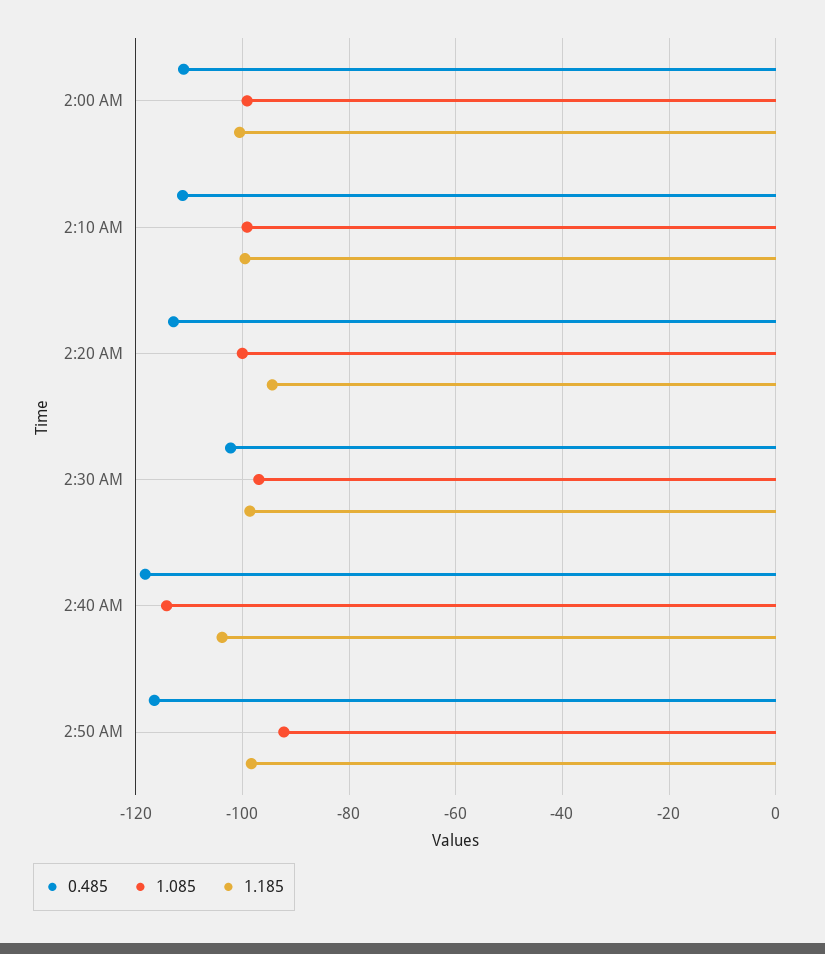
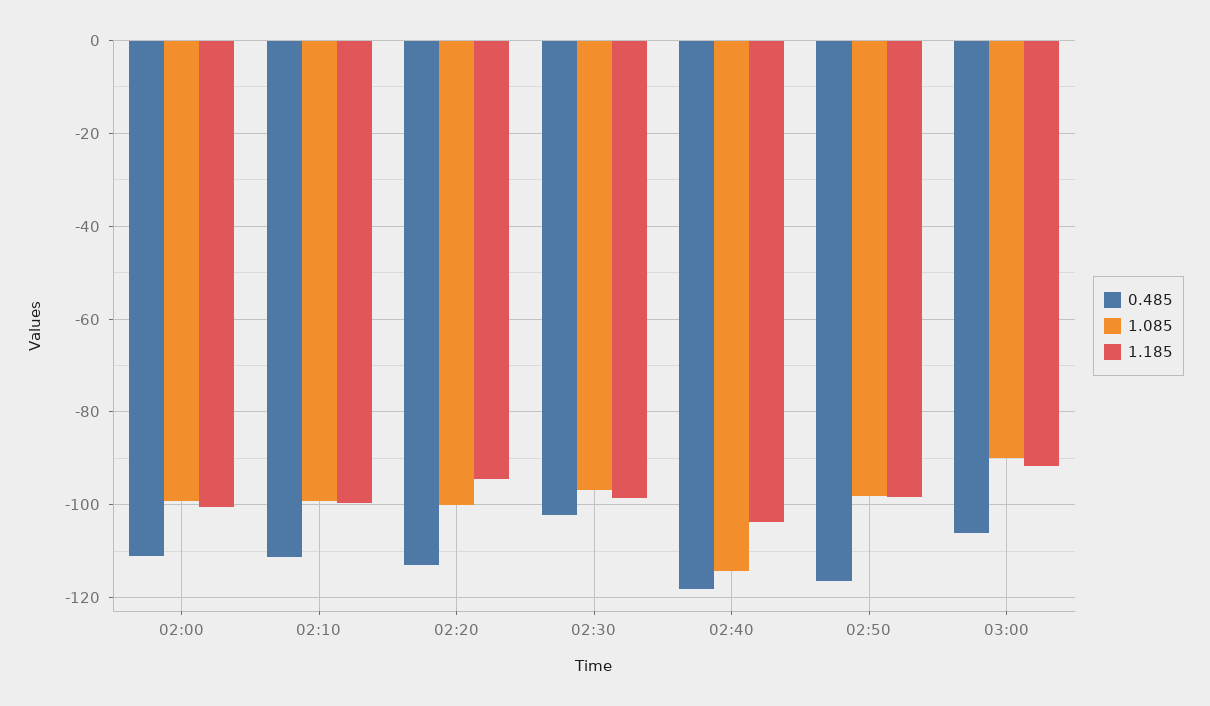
1.085, 2:50 AM: -92 -> -98
0.485, 03:00: none -> -106
1.085, 03:00: none -> -90
1.185, 03:00: none -> -92

